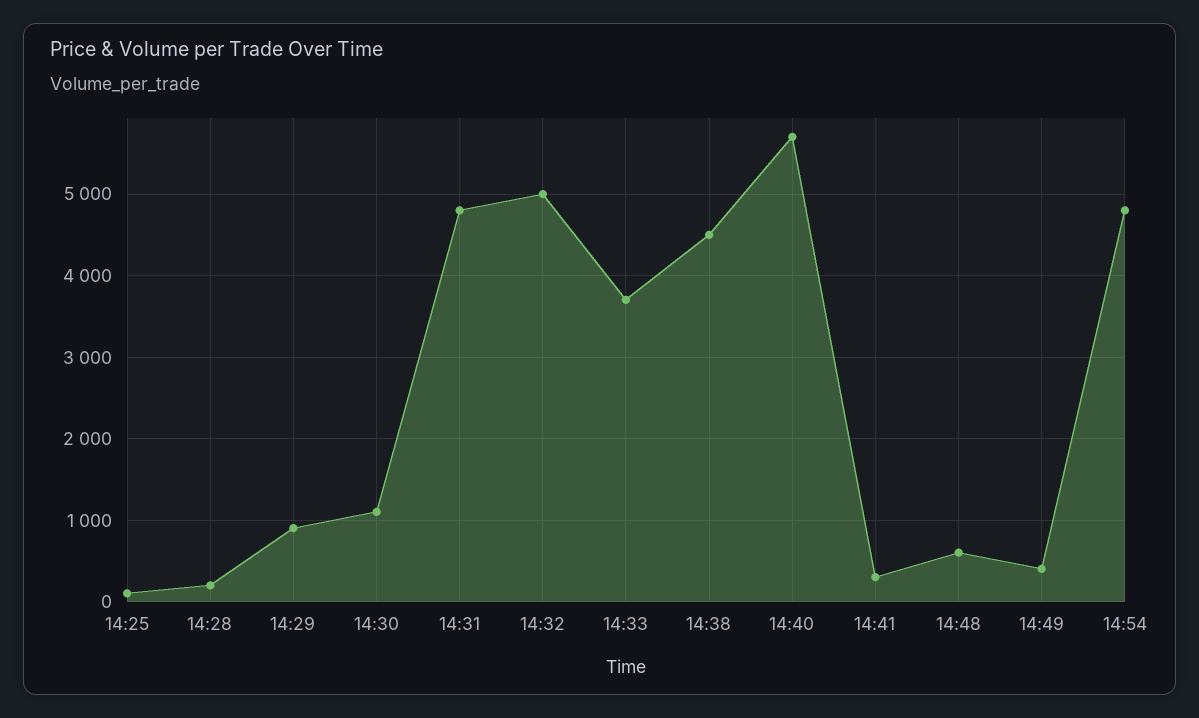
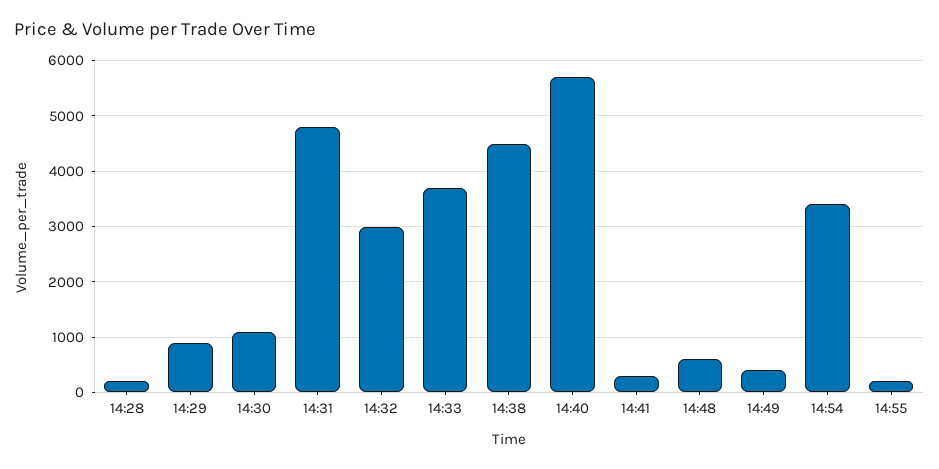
14:25: 100 -> none
14:32: 5000 -> 3000
14:54: 4800 -> 3400
14:55: none -> 200

